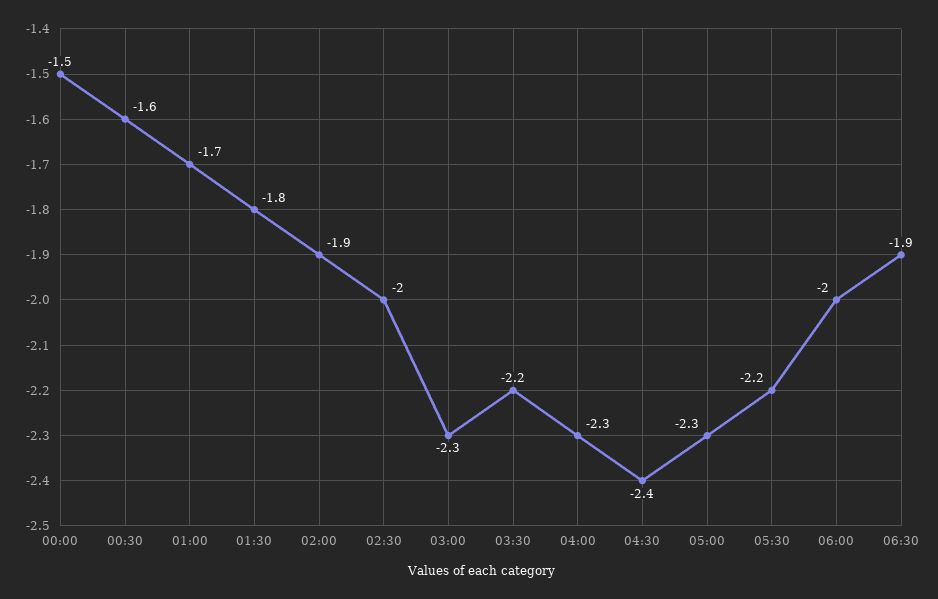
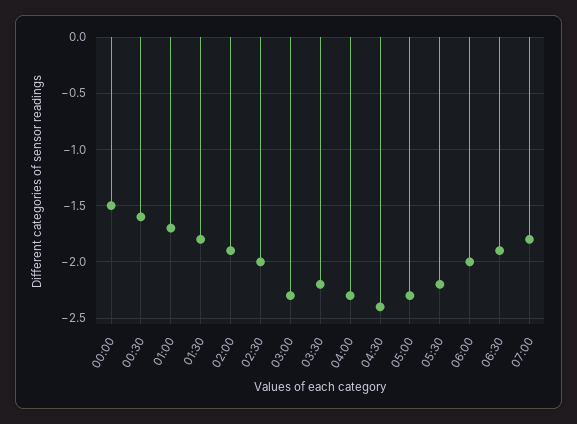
07:00: none -> -1.8

